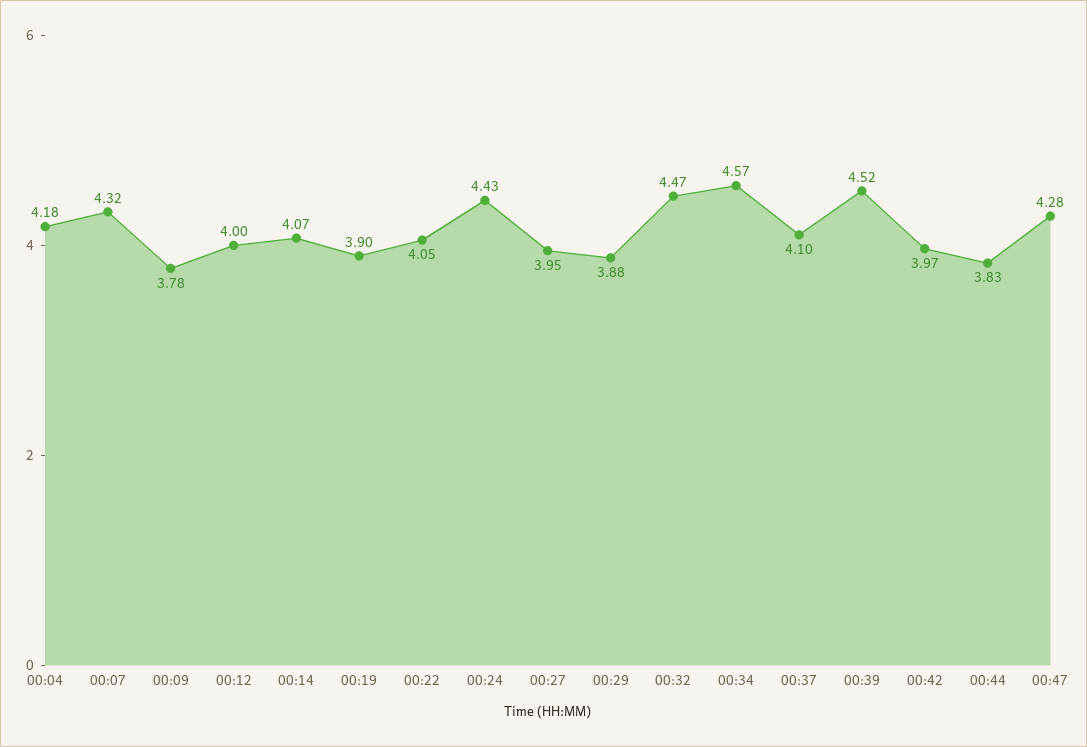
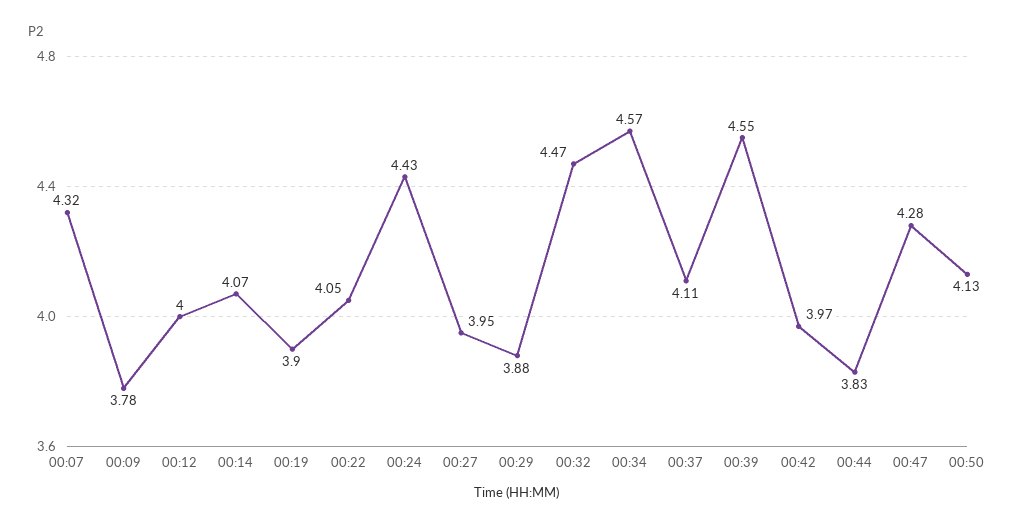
00:04: 4.18 -> none
00:37: 4.1 -> 4.11
00:39: 4.52 -> 4.55
00:50: none -> 4.13

